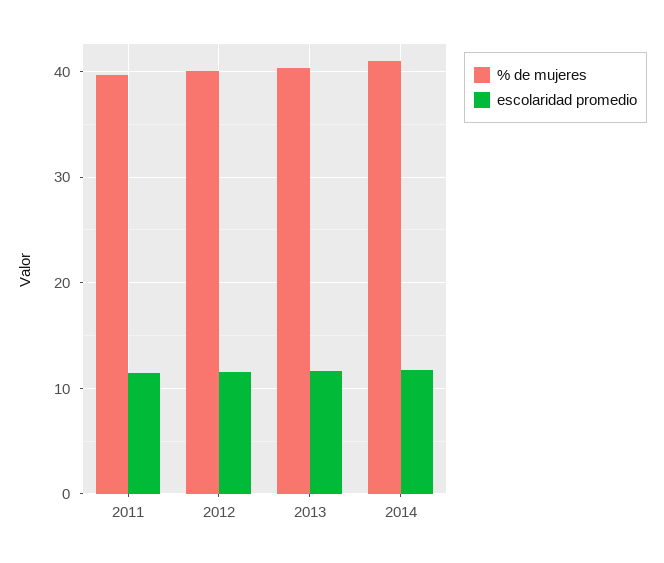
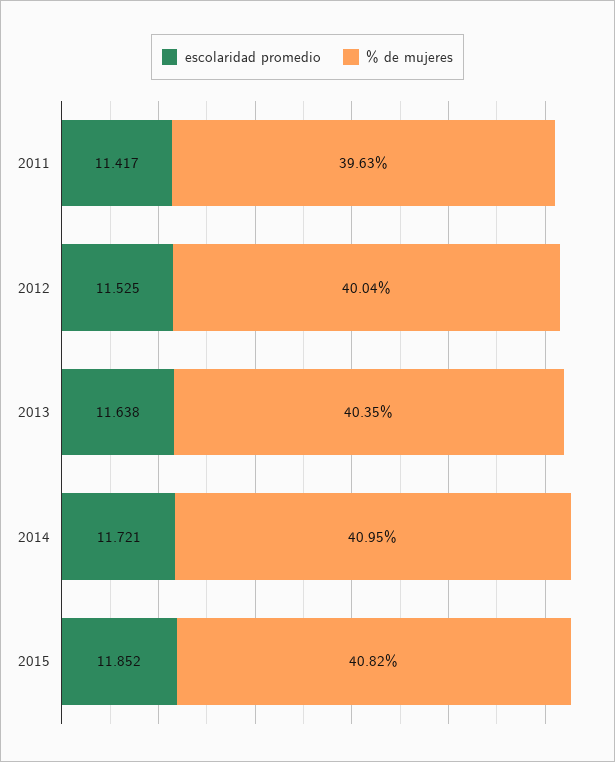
escolaridad promedio, 2015: none -> 11.852
% de mujeres, 2015: none -> 40.82

